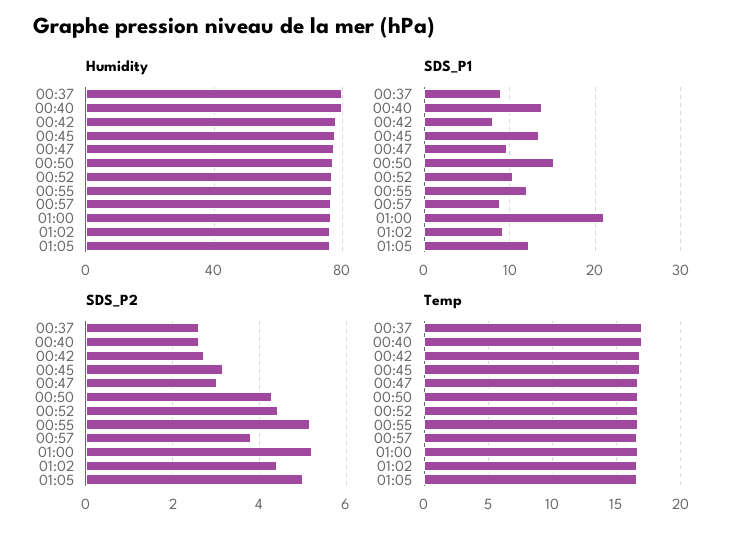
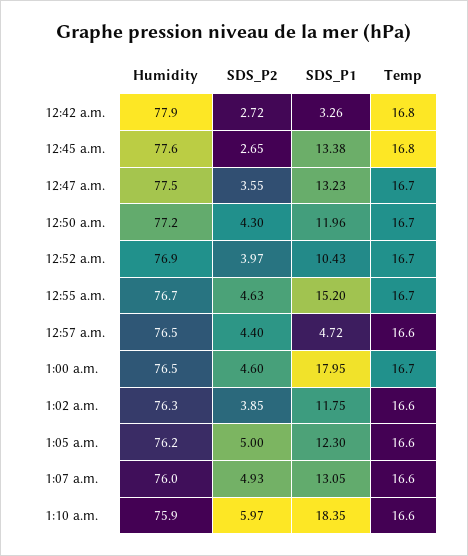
Humidity, 00:37: 80 -> none
Humidity, 00:40: 80 -> none
SDS_P1, 00:37: 9 -> none
SDS_P1, 00:40: 14 -> none
SDS_P1, 00:42: 8 -> 3.26
SDS_P1, 00:47: 10 -> 13.23
SDS_P1, 00:50: 15 -> 11.96
SDS_P1, 00:55: 12 -> 15.2
SDS_P1, 00:57: 9 -> 4.72
SDS_P1, 01:00: 21 -> 17.95
SDS_P1, 01:02: 9 -> 11.75
SDS_P2, 00:37: 2.6 -> none
SDS_P2, 00:40: 2.6 -> none
SDS_P2, 00:45: 3.2 -> 2.65
SDS_P2, 00:47: 3 -> 3.55
SDS_P2, 00:52: 4.4 -> 3.97
SDS_P2, 00:55: 5.2 -> 4.63
SDS_P2, 00:57: 3.8 -> 4.4
SDS_P2, 01:00: 5.2 -> 4.6
SDS_P2, 01:02: 4.4 -> 3.85
Temp, 00:37: 17 -> none
Temp, 00:40: 17 -> none
Humidity, 1:07 a.m.: none -> 76
SDS_P2, 1:07 a.m.: none -> 4.93
SDS_P1, 1:07 a.m.: none -> 13.05
Temp, 1:07 a.m.: none -> 16.6
Humidity, 1:10 a.m.: none -> 75.9
SDS_P2, 1:10 a.m.: none -> 5.97
SDS_P1, 1:10 a.m.: none -> 18.35
Temp, 1:10 a.m.: none -> 16.6

